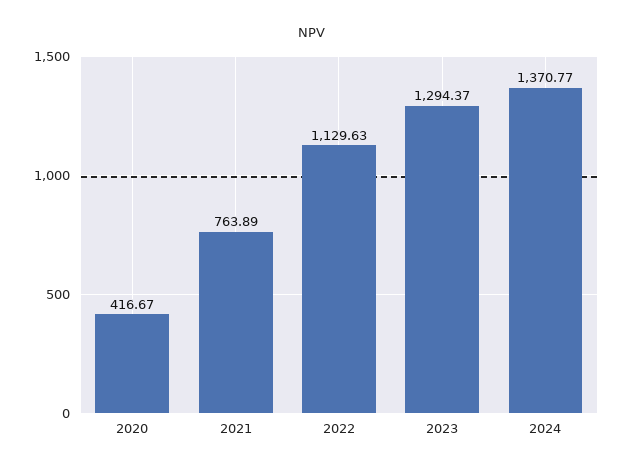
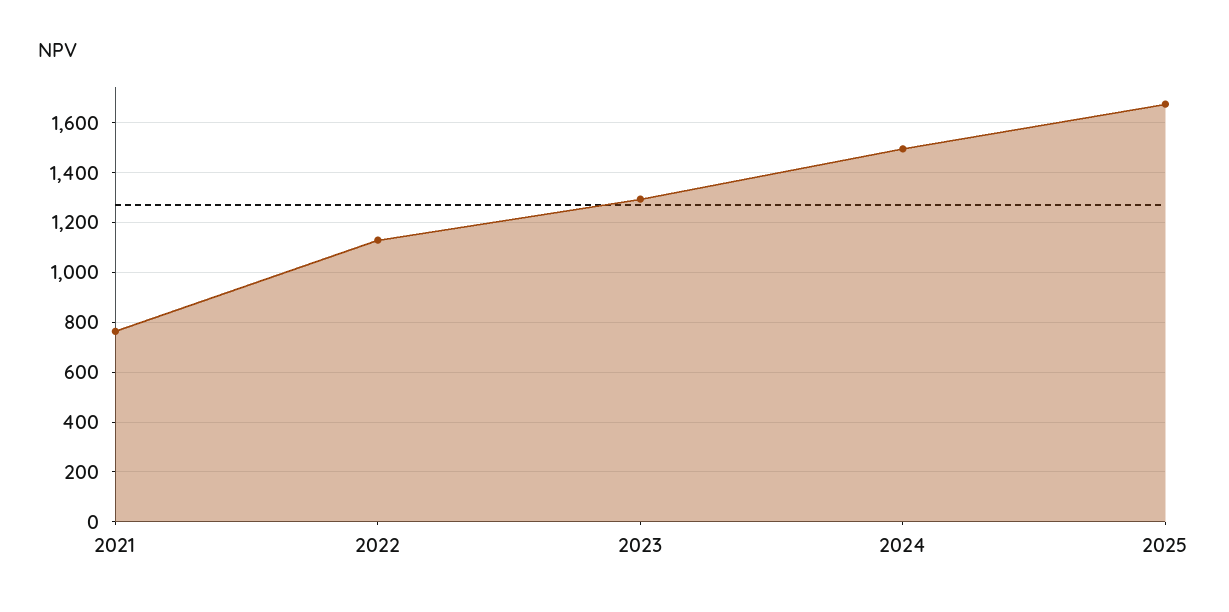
2020: 416.67 -> none
2024: 1370.77 -> 1500
2025: none -> 1675

